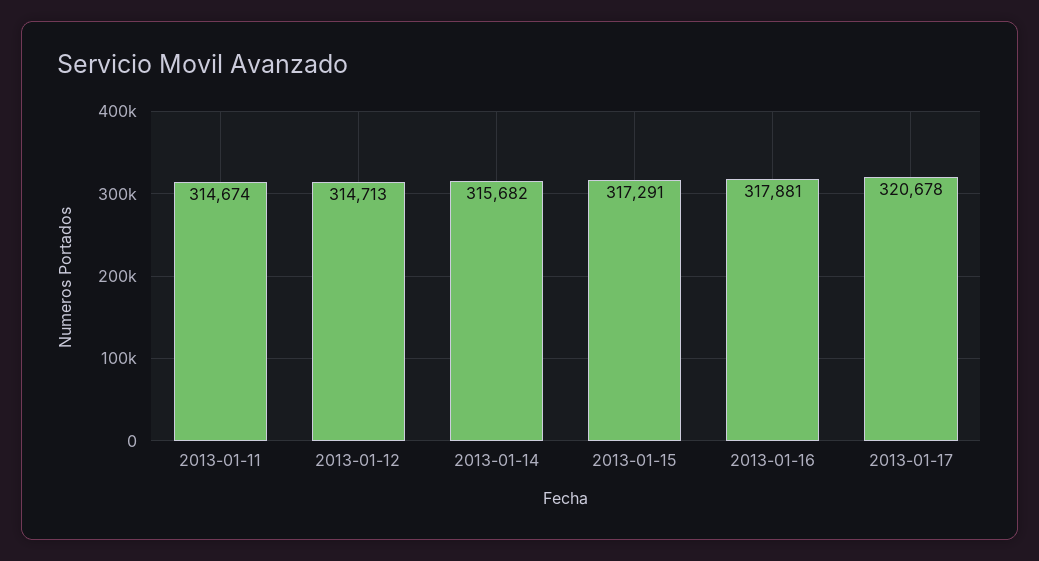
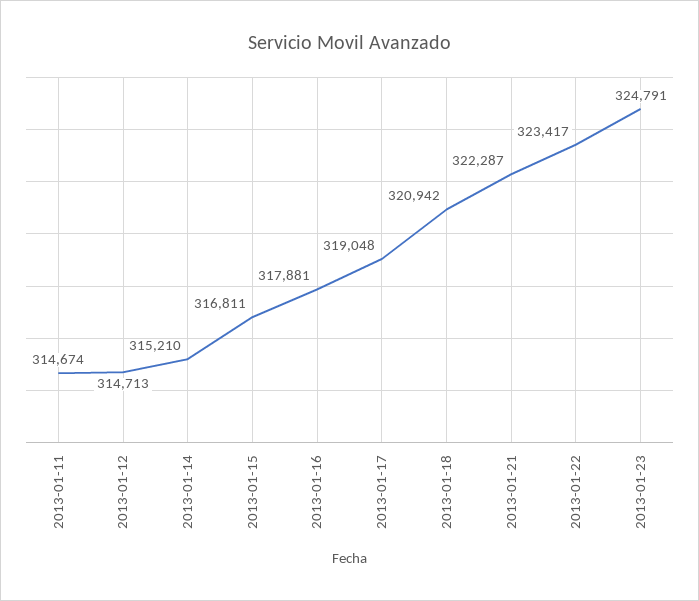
2013-01-14: 315682 -> 315210
2013-01-15: 317291 -> 316811
2013-01-17: 320678 -> 319048
2013-01-18: none -> 320942
2013-01-21: none -> 322287
2013-01-22: none -> 323417
2013-01-23: none -> 324791

